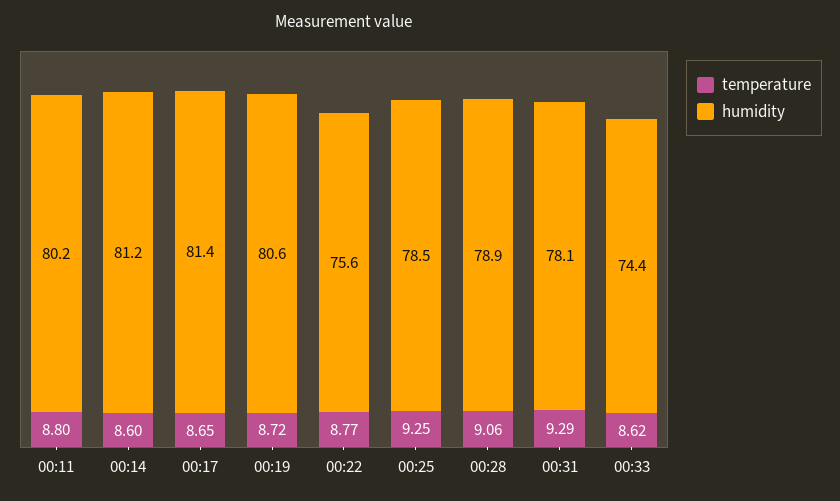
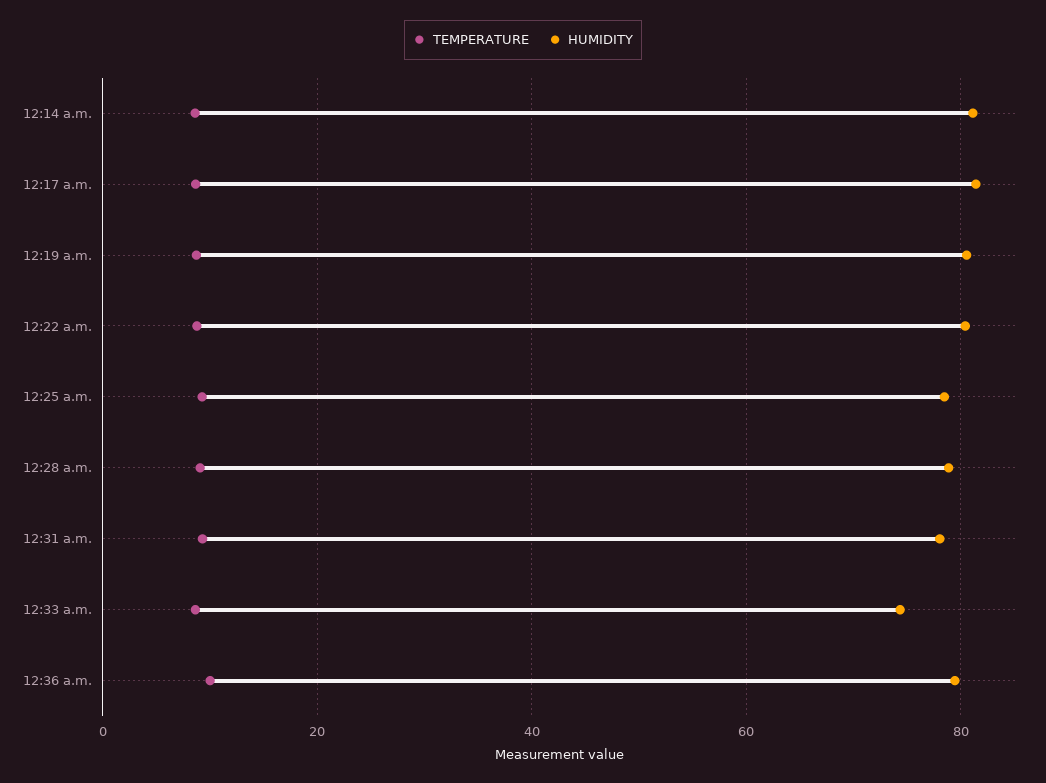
temperature, 00:11: 8.8 -> none
humidity, 00:11: 80.2 -> none
humidity, 00:22: 75.6 -> 80
temperature, 12:36 a.m.: none -> 10
humidity, 12:36 a.m.: none -> 80

